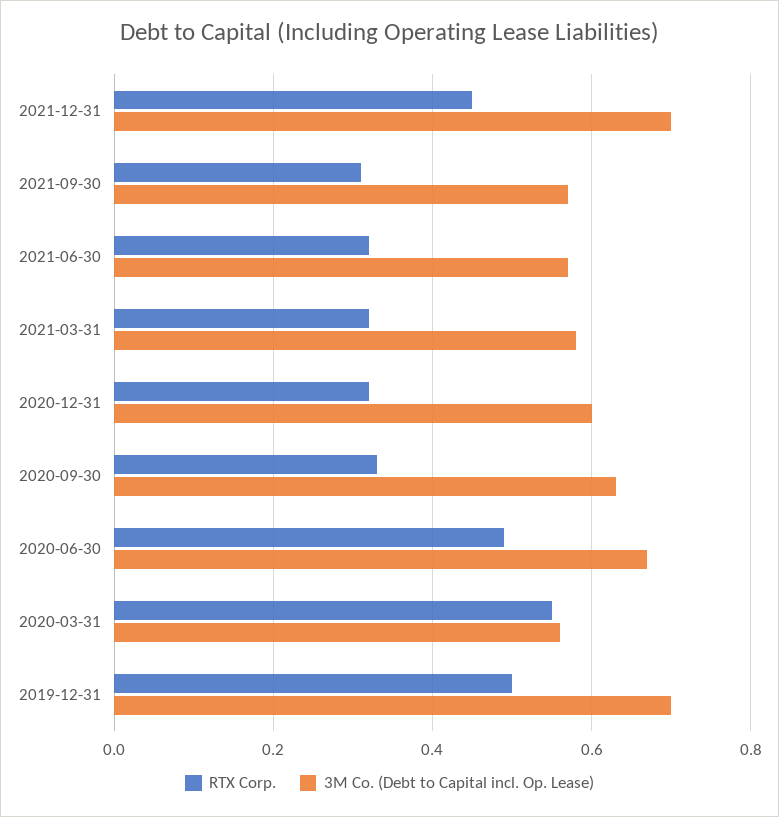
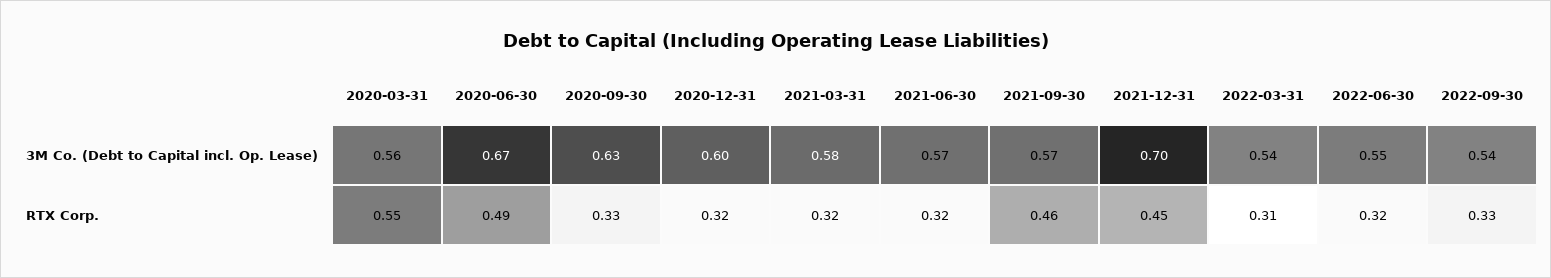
RTX Corp., 2021-09-30: 0.3 -> 0.46
RTX Corp., 2019-12-31: 0.5 -> none
3M Co. (Debt to Capital incl. Op. Lease), 2019-12-31: 0.7 -> none
3M Co. (Debt to Capital incl. Op. Lease), 2022-03-31: none -> 0.54
3M Co. (Debt to Capital incl. Op. Lease), 2022-06-30: none -> 0.55
3M Co. (Debt to Capital incl. Op. Lease), 2022-09-30: none -> 0.54
RTX Corp., 2022-03-31: none -> 0.31
RTX Corp., 2022-06-30: none -> 0.32
RTX Corp., 2022-09-30: none -> 0.33

